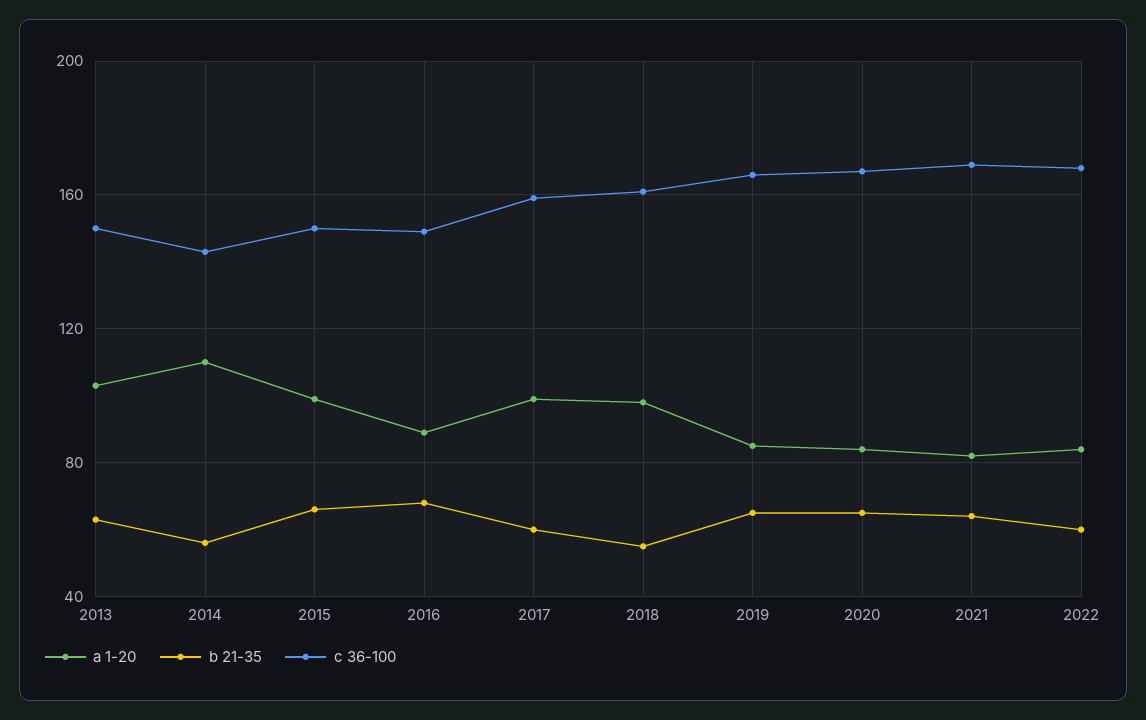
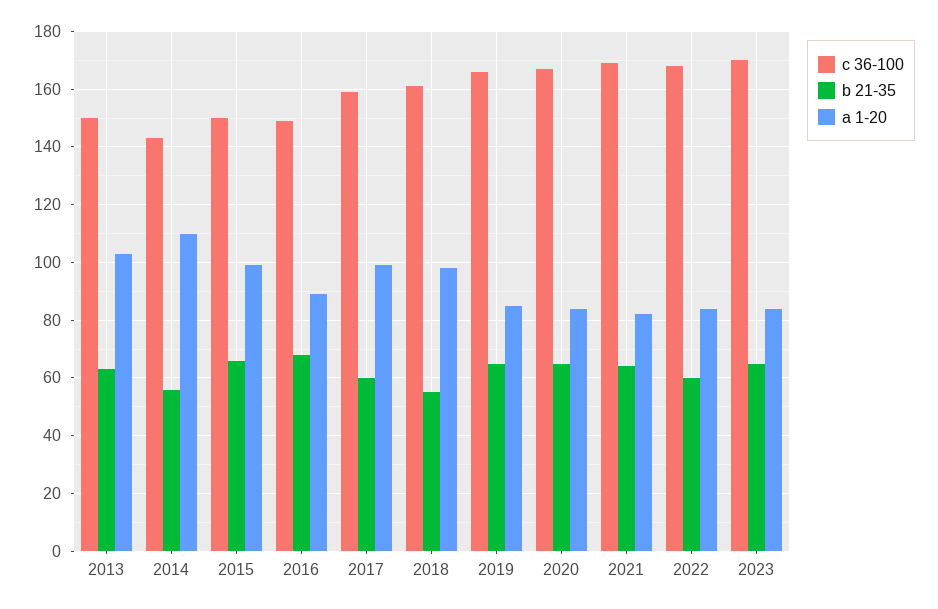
c 36-100, 2023: none -> 170
b 21-35, 2023: none -> 65
a 1-20, 2023: none -> 85

